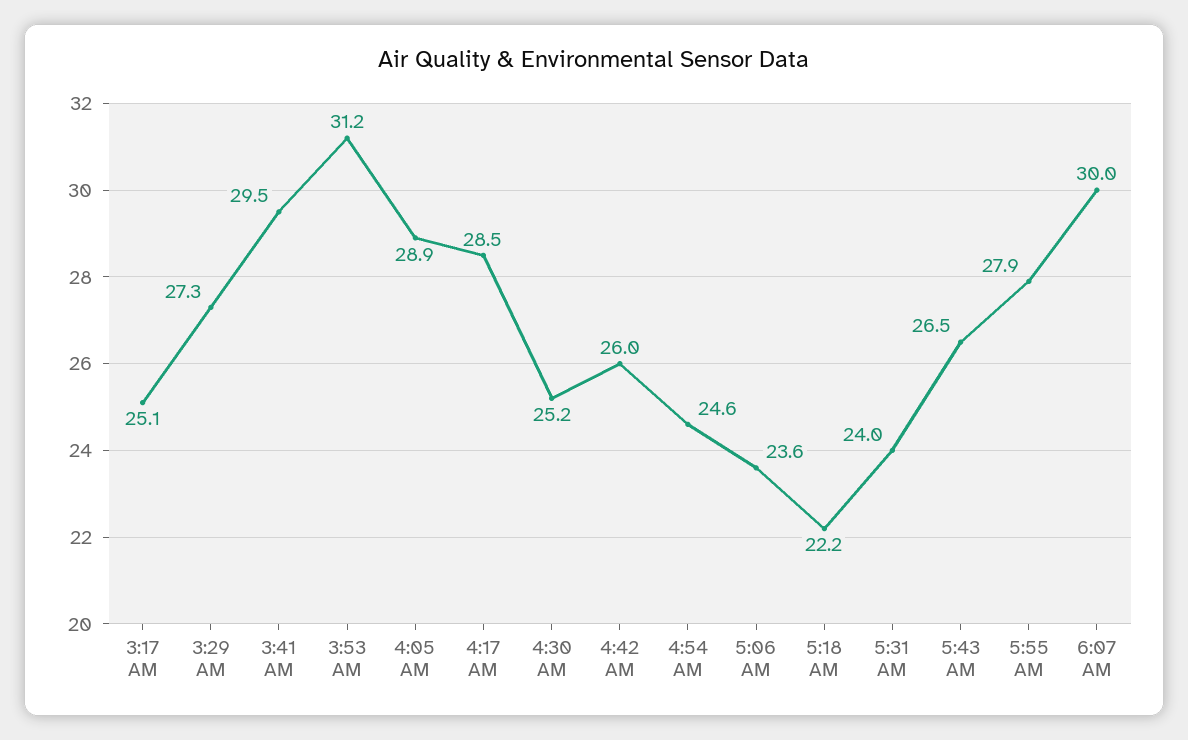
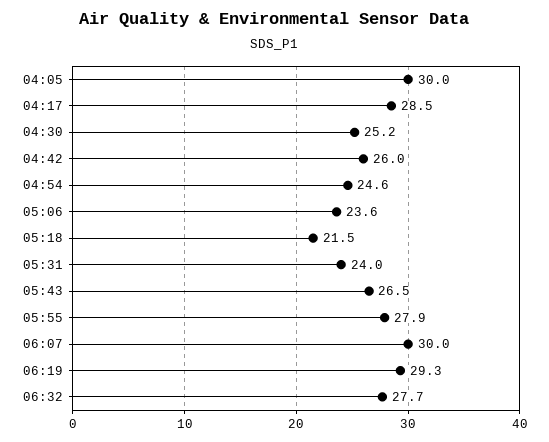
3:17 AM: 25.1 -> none
3:29 AM: 27.3 -> none
3:41 AM: 29.5 -> none
3:53 AM: 31.2 -> none
4:05 AM: 28.9 -> 30
5:18 AM: 22.2 -> 21.5
06:19: none -> 29.3
06:32: none -> 27.7

